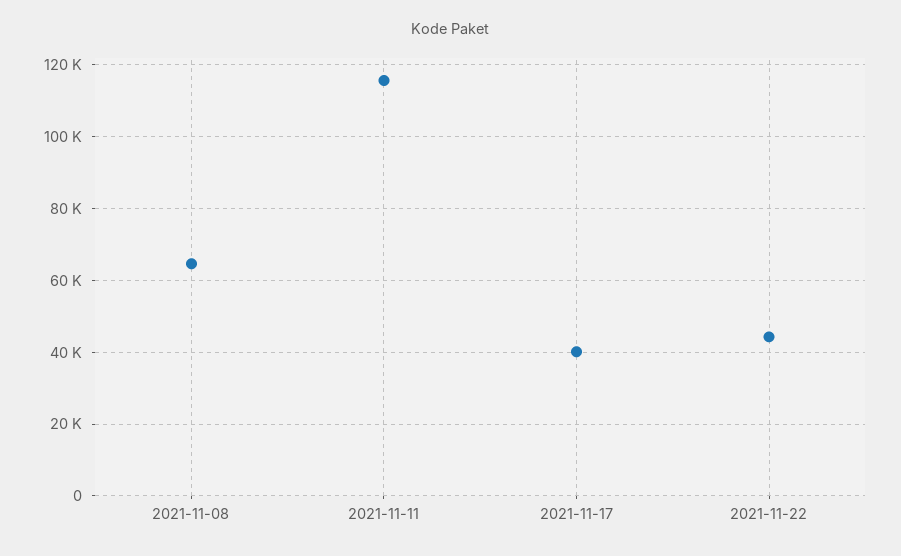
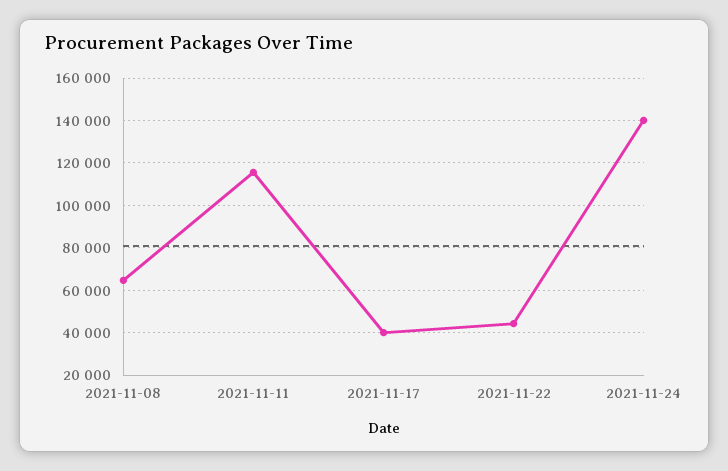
2021-11-24: none -> 140000

